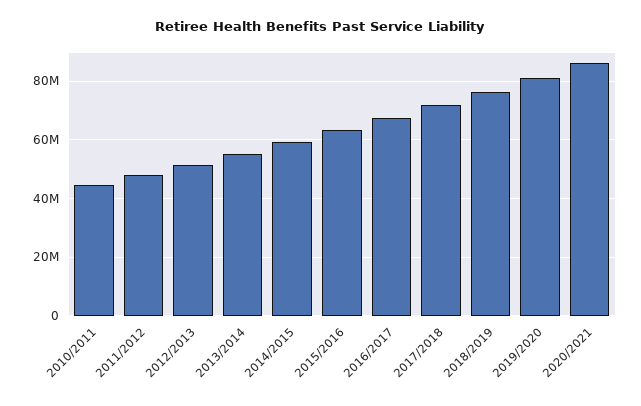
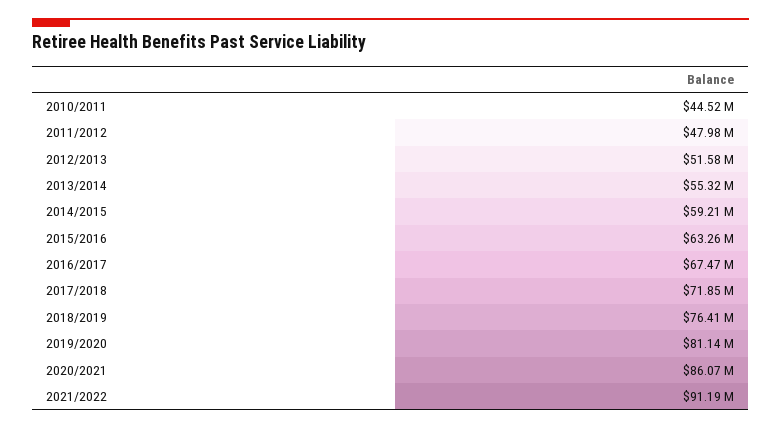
2021/2022: none -> 91190000

